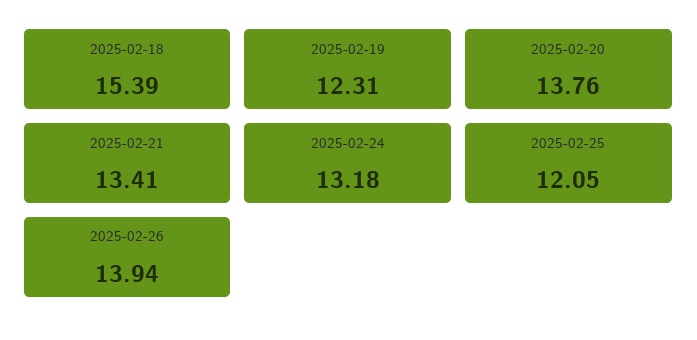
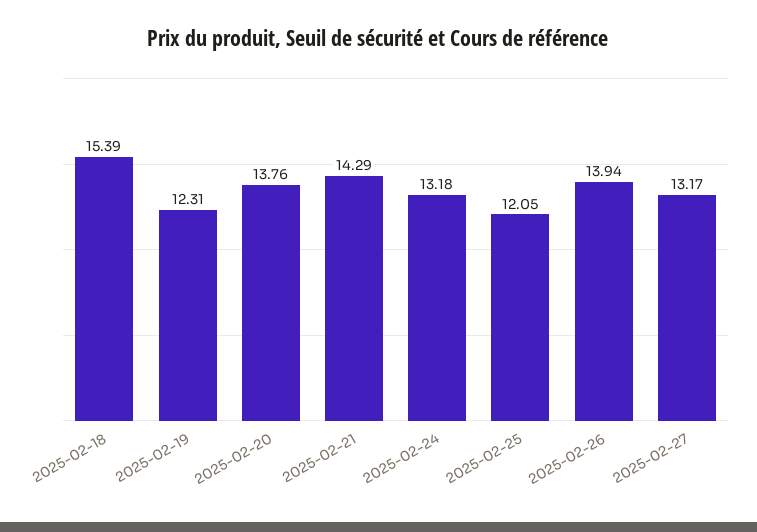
2025-02-21: 13.41 -> 14.29
2025-02-27: none -> 13.17

